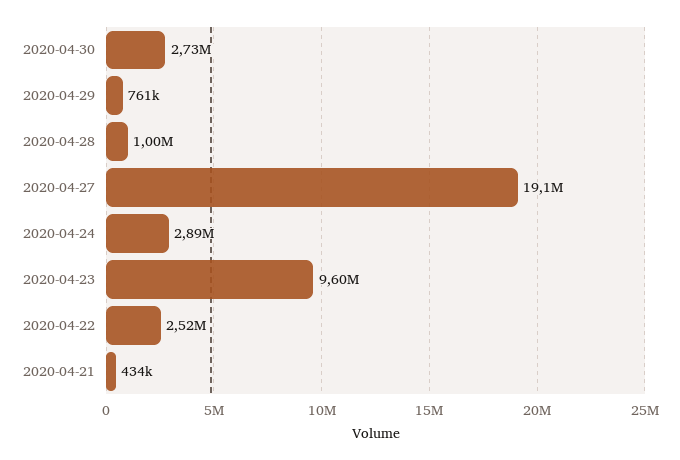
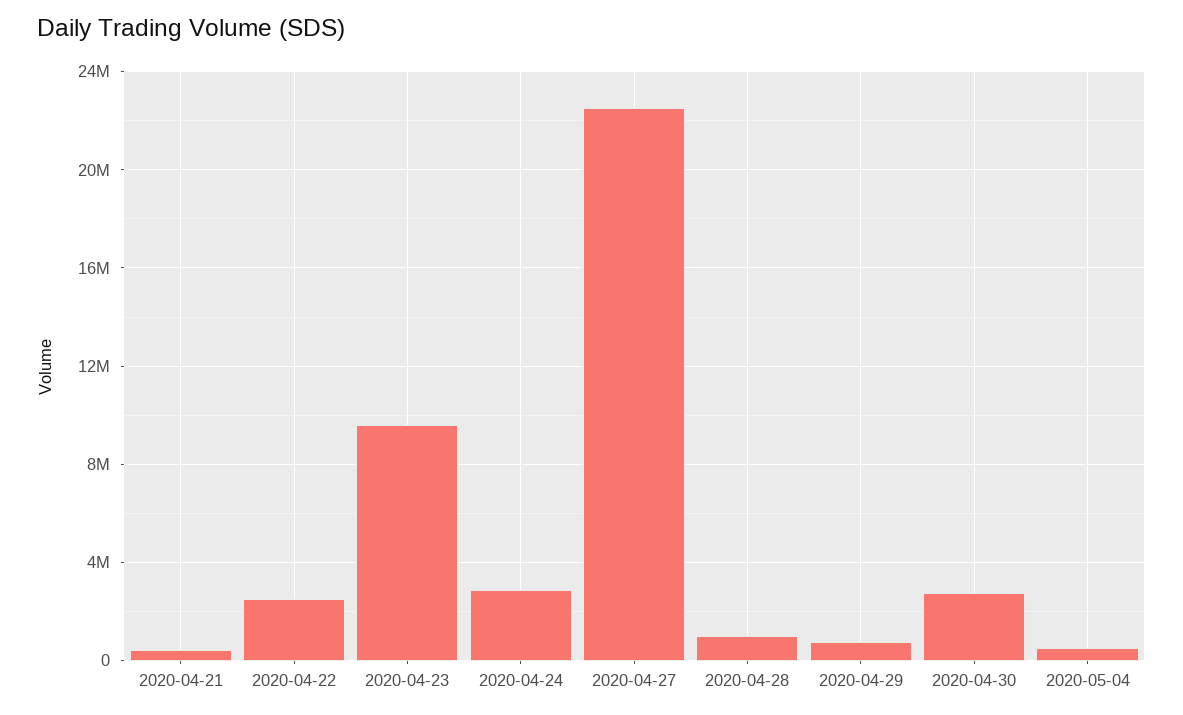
2020-04-27: 19100000 -> 22500000
2020-05-04: none -> 500000

